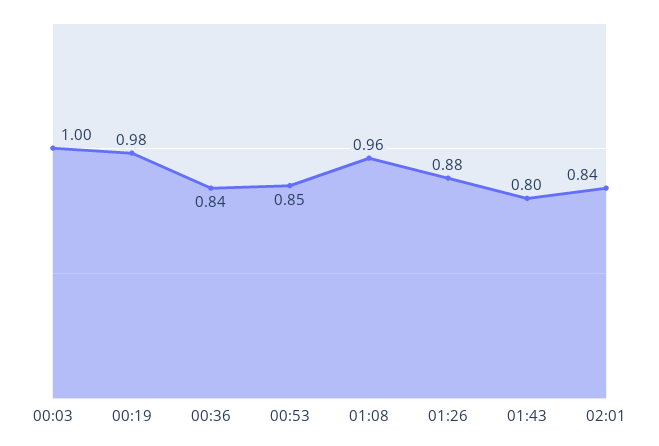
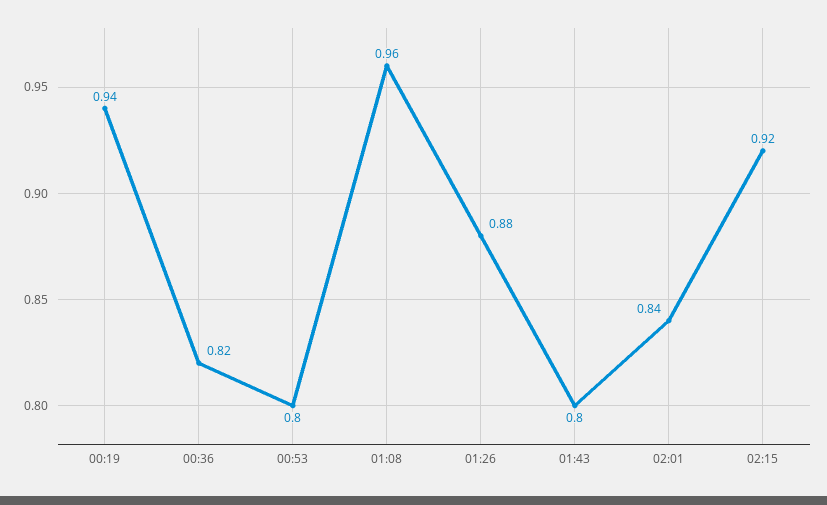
00:03: 1 -> none
00:19: 0.98 -> 0.94
00:36: 0.84 -> 0.82
00:53: 0.85 -> 0.8
02:15: none -> 0.92

